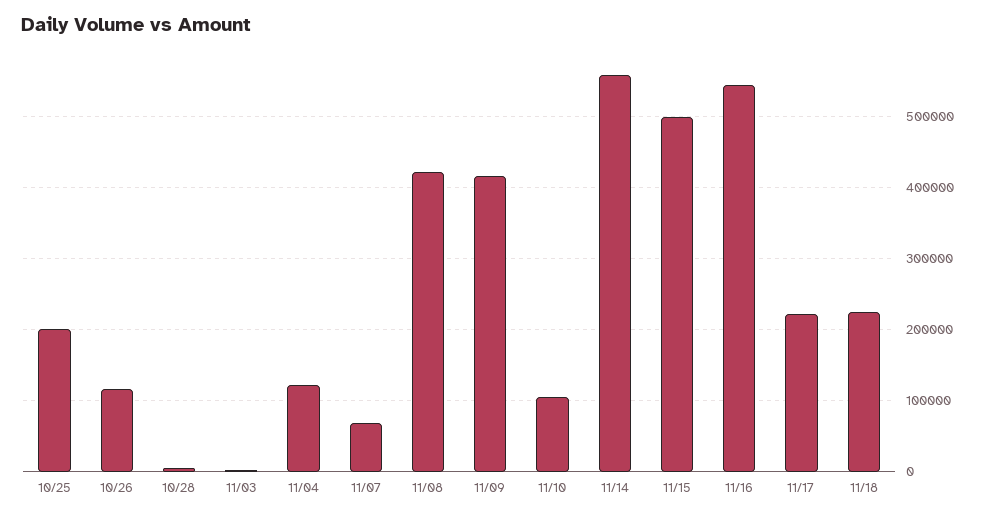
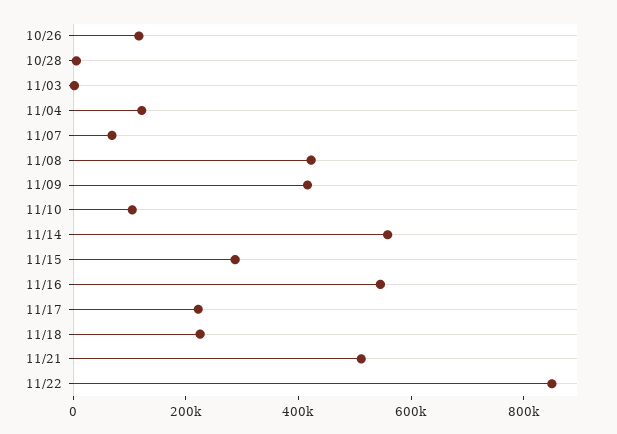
10/25: 200000 -> none
11/15: 500000 -> 300000
11/21: none -> 500000
11/22: none -> 850000

